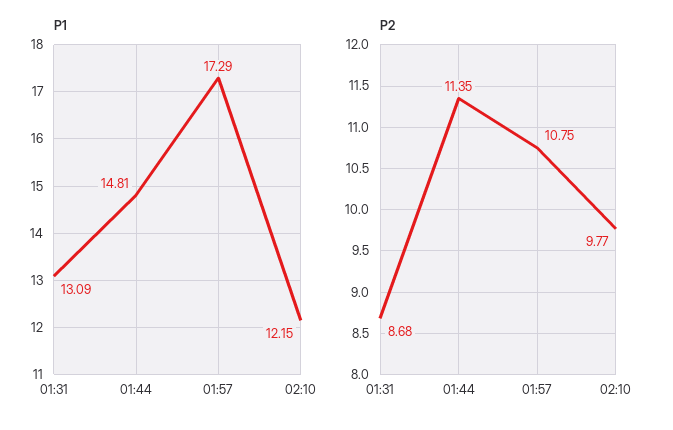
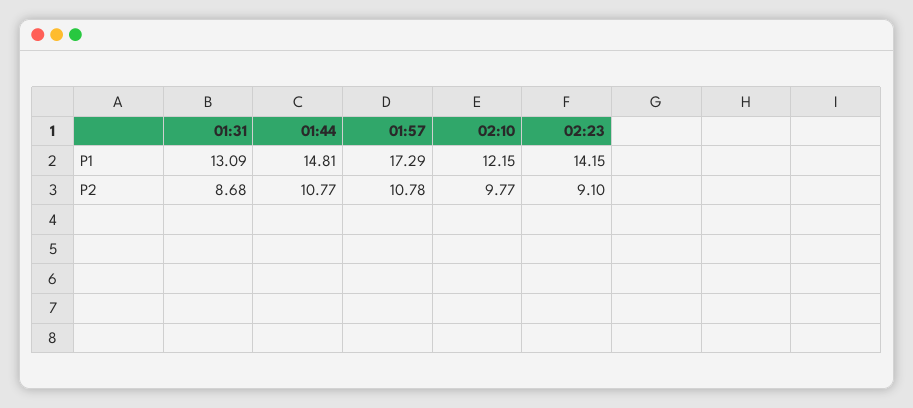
P2, 01:44: 11.35 -> 10.77
P2, 01:57: 10.75 -> 10.78
P1, 02:23: none -> 14.15
P2, 02:23: none -> 9.1

